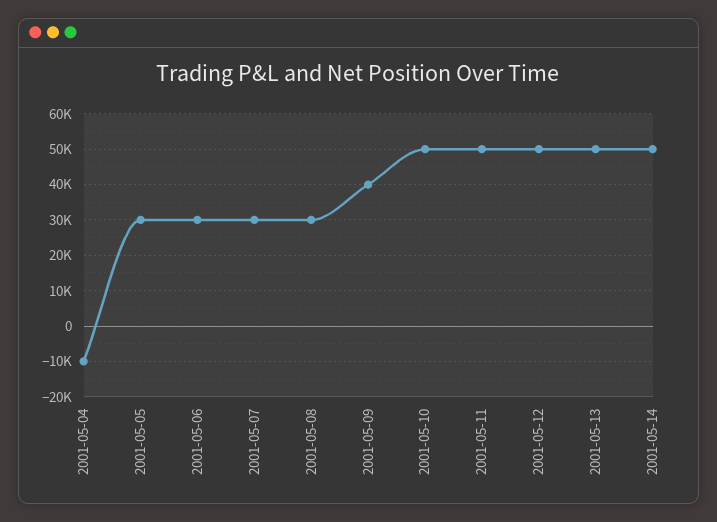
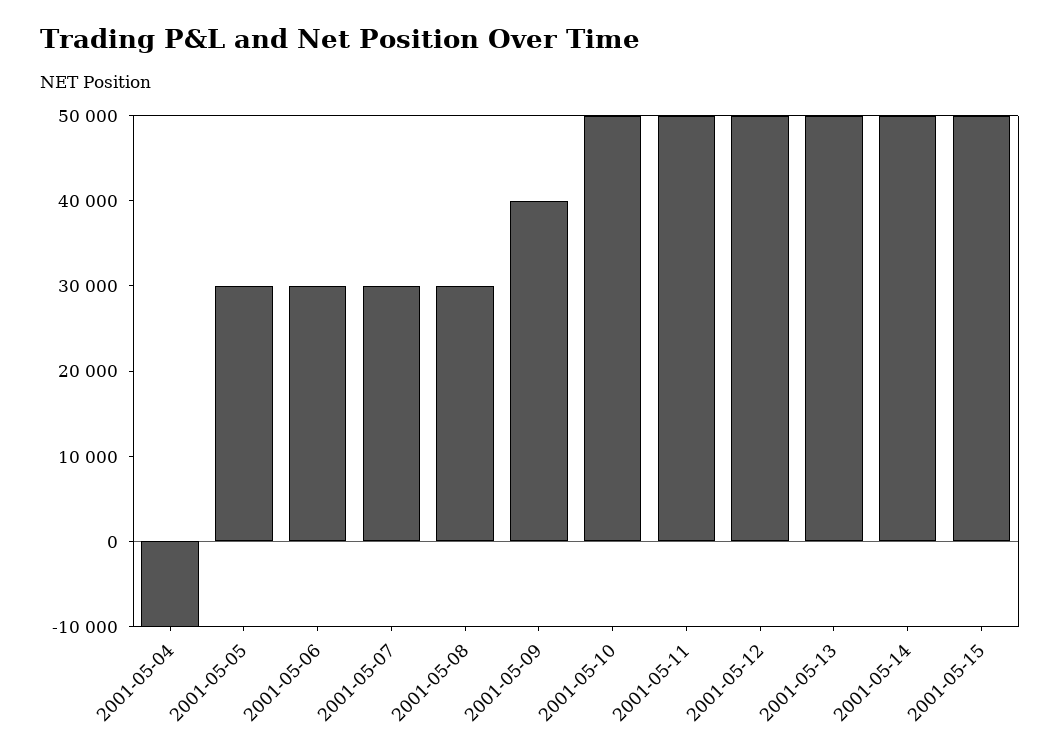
2001-05-15: none -> 50000

